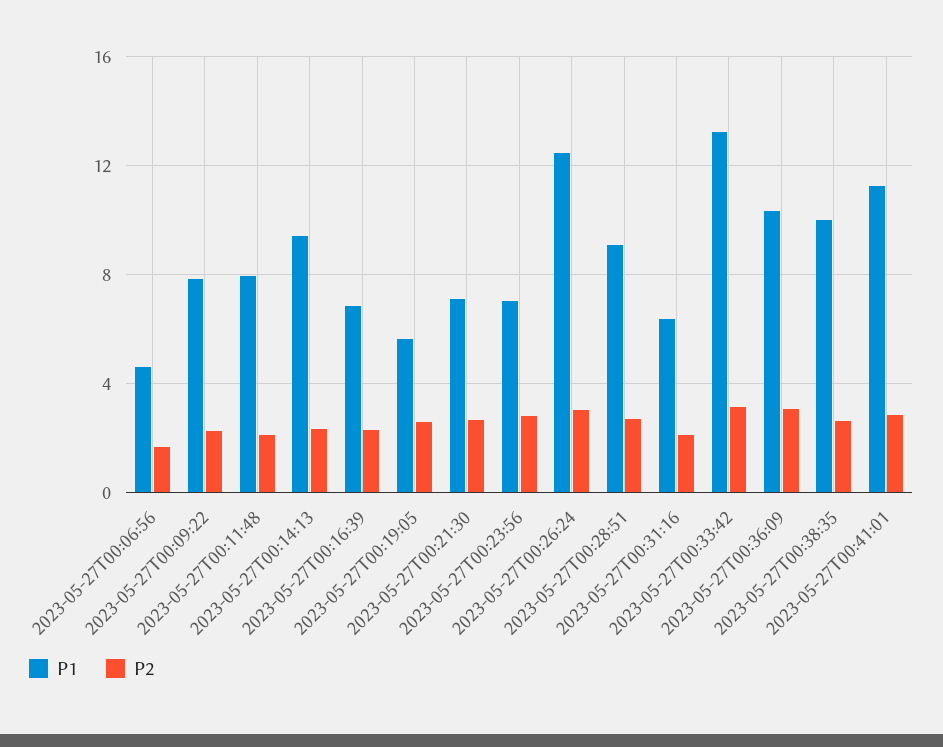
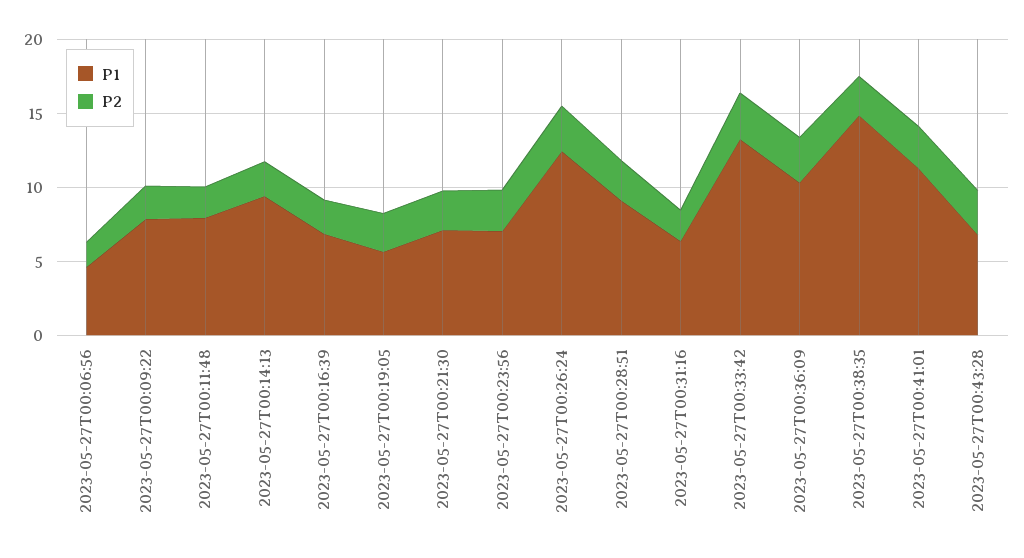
P1, 2023-05-27T00:38:35: 10 -> 15
P1, 2023-05-27T00:43:28: none -> 7
P2, 2023-05-27T00:43:28: none -> 3

